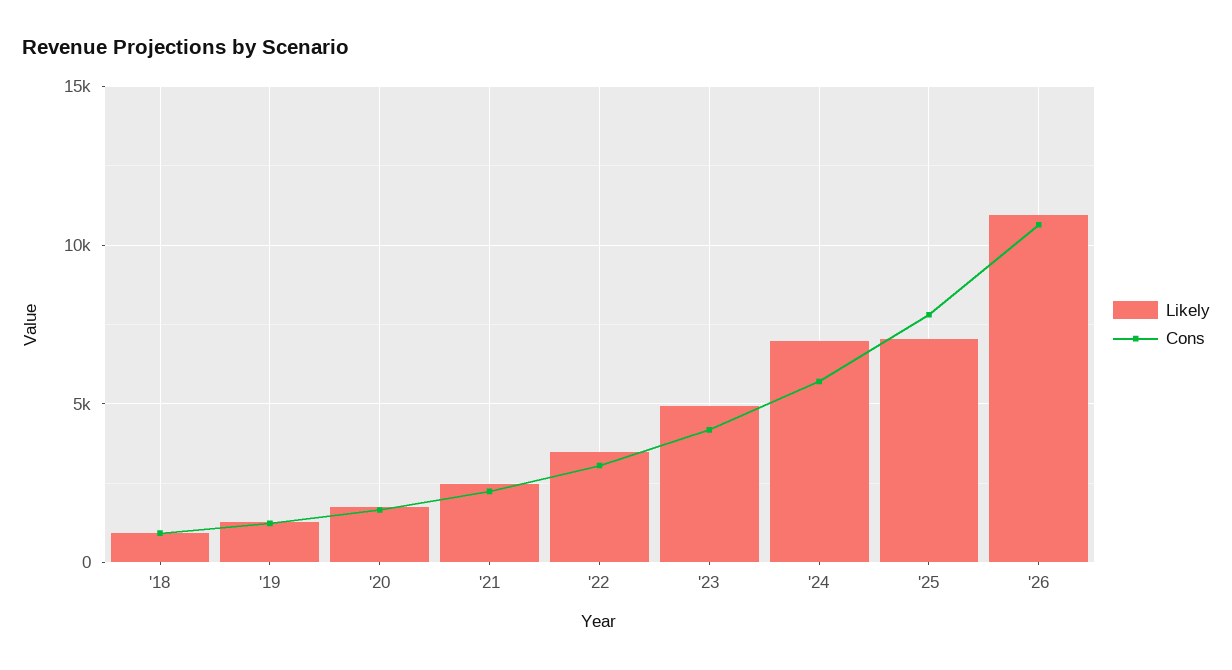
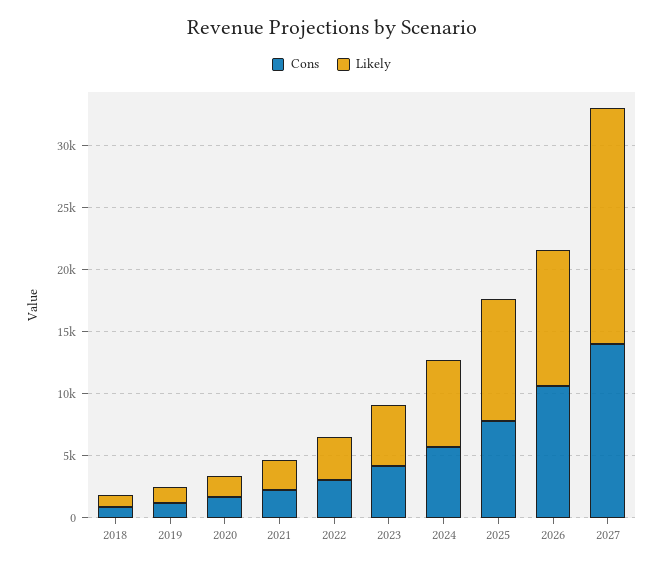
Likely, '25: 7000 -> 10000
Cons, 2027: none -> 14000
Likely, 2027: none -> 19000

